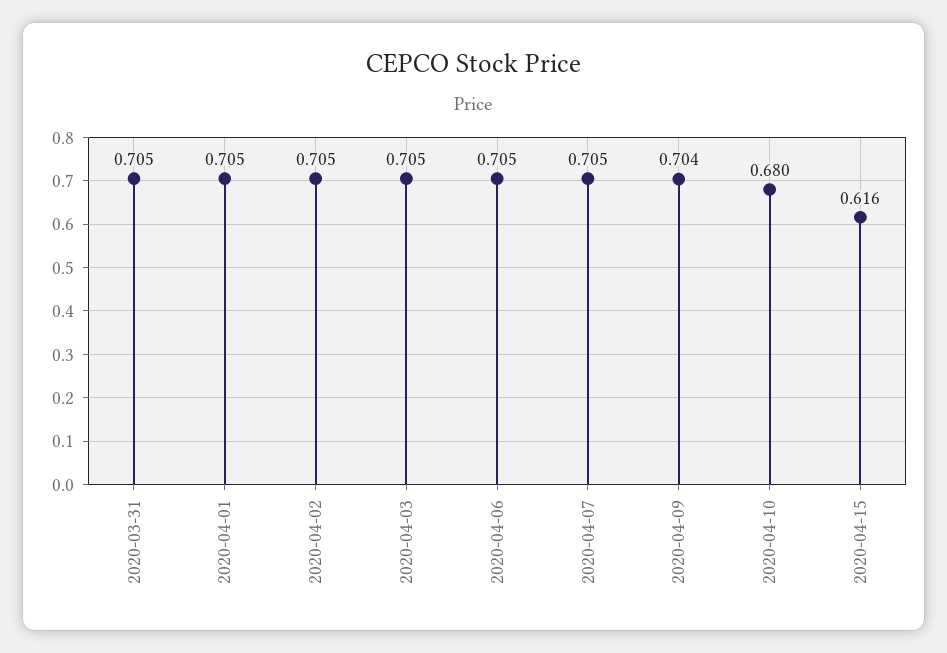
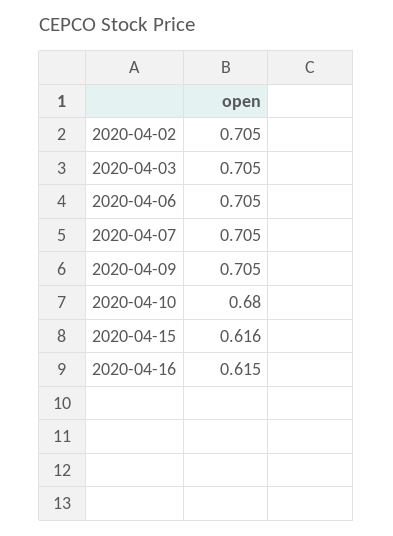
2020-03-31: 0.705 -> none
2020-04-01: 0.705 -> none
2020-04-09: 0.704 -> 0.705
2020-04-16: none -> 0.615

